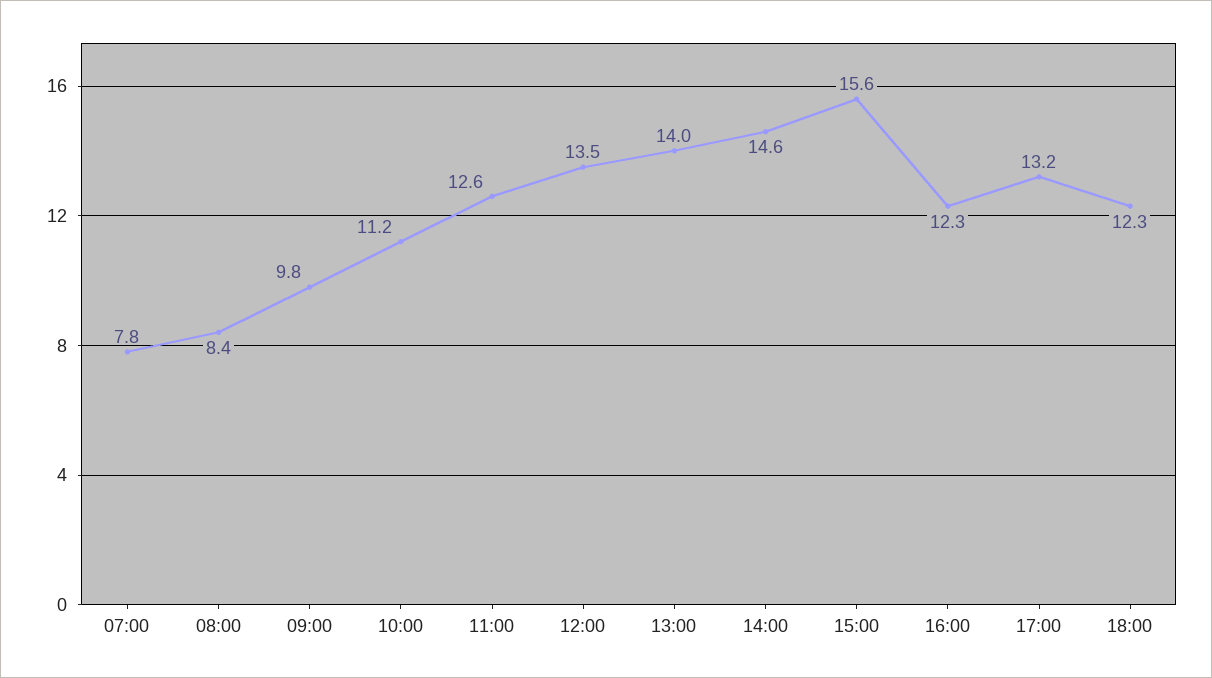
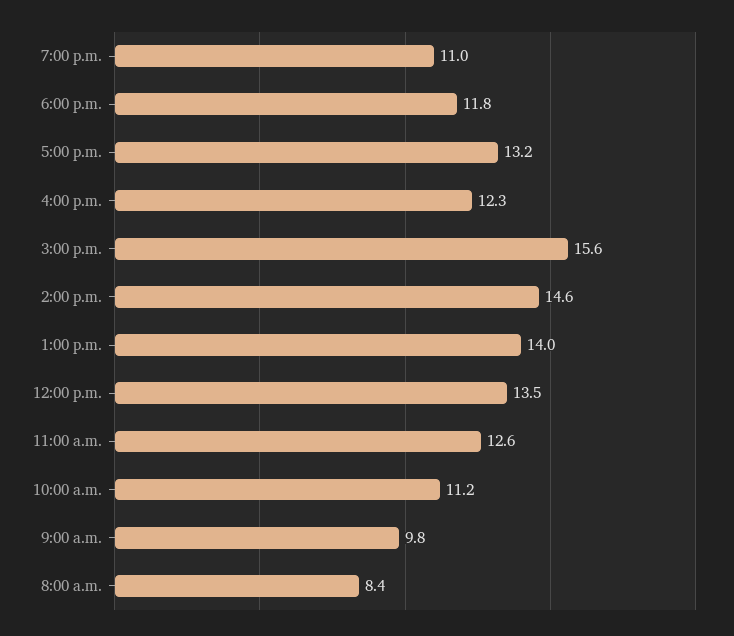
07:00: 7.8 -> none
18:00: 12.3 -> 11.8
7:00 p.m.: none -> 11

